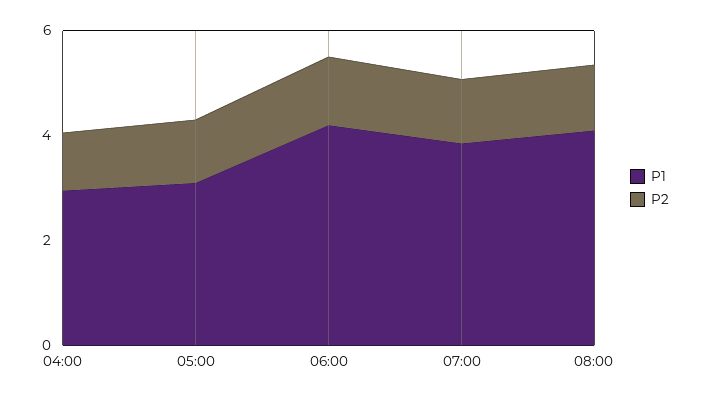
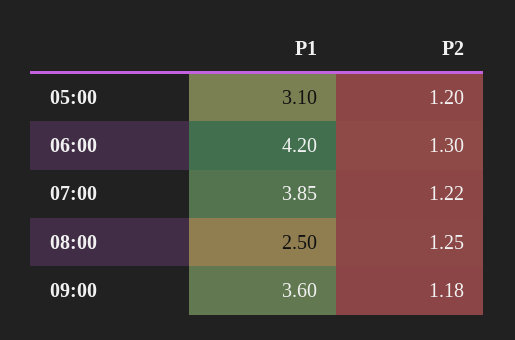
P1, 04:00: 3 -> none
P2, 04:00: 1 -> none
P1, 08:00: 4 -> 2.5
P1, 09:00: none -> 3.6
P2, 09:00: none -> 1.18

